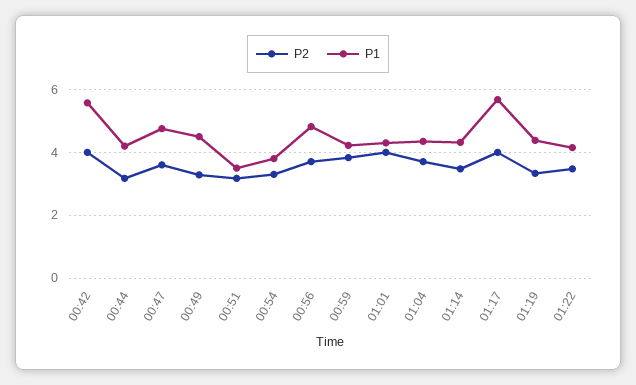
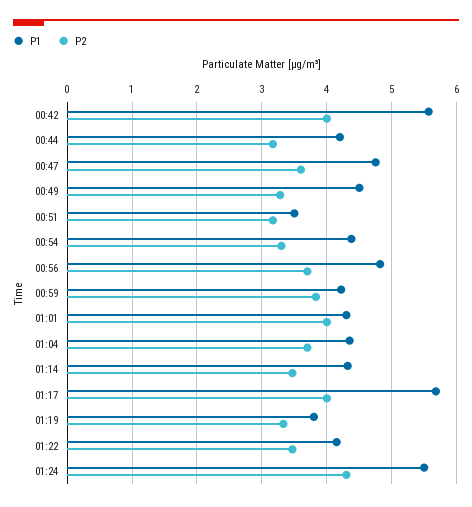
P1, 00:54: 3.8 -> 4.4
P1, 01:19: 4.4 -> 3.8
P1, 01:24: none -> 5.5
P2, 01:24: none -> 4.3

